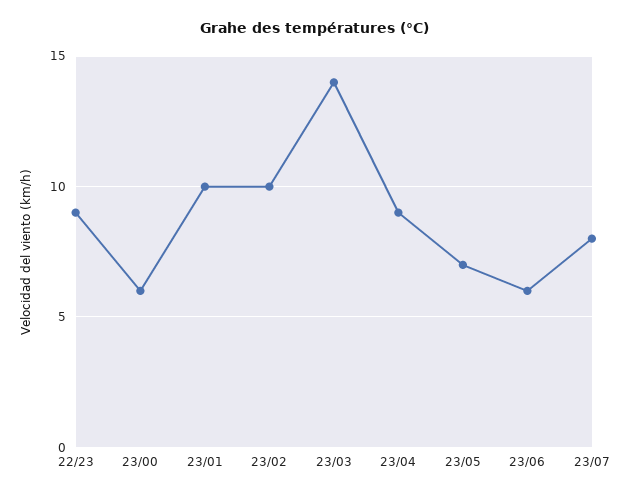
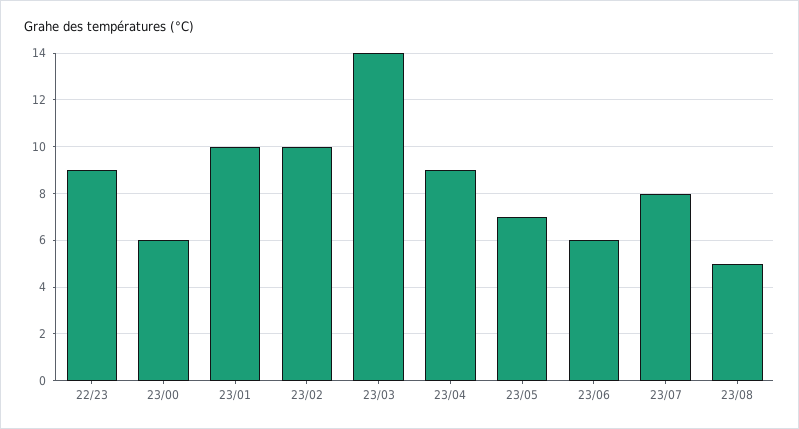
23/08: none -> 5

